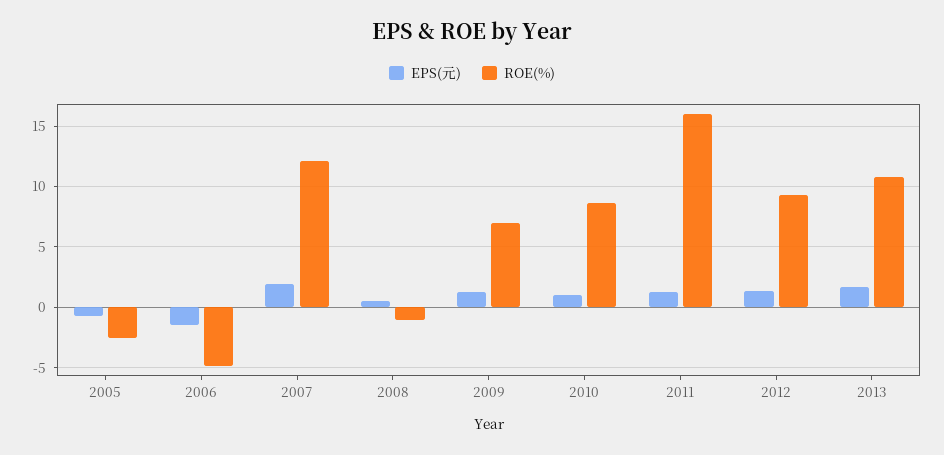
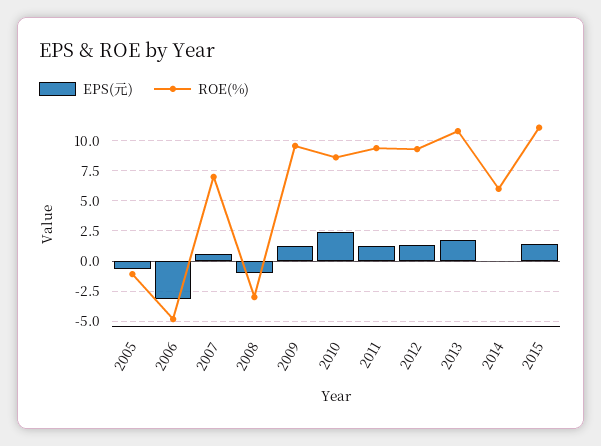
ROE(%), 2005: -2.5 -> -1
EPS(元), 2006: -1.5 -> -3
EPS(元), 2007: 2 -> 0.5
ROE(%), 2007: 12 -> 7
EPS(元), 2008: 0.5 -> -1
ROE(%), 2008: -1 -> -3
ROE(%), 2009: 7 -> 9.5
EPS(元), 2010: 1 -> 2.5
ROE(%), 2011: 16 -> 9.5
EPS(元), 2014: none -> 0
ROE(%), 2014: none -> 6
EPS(元), 2015: none -> 1.5
ROE(%), 2015: none -> 11

